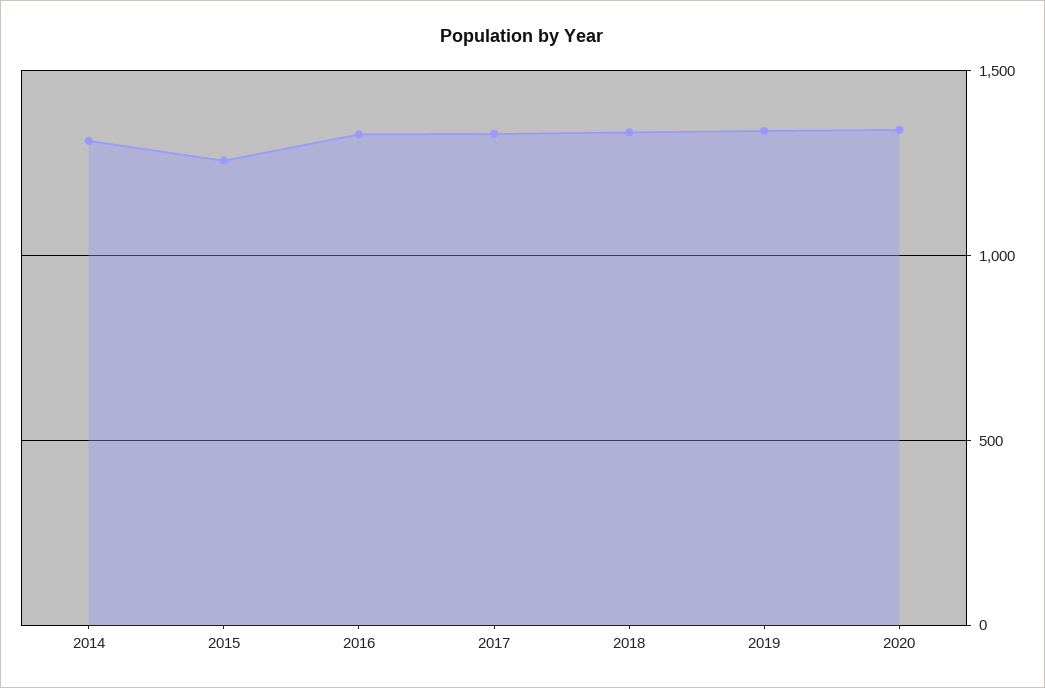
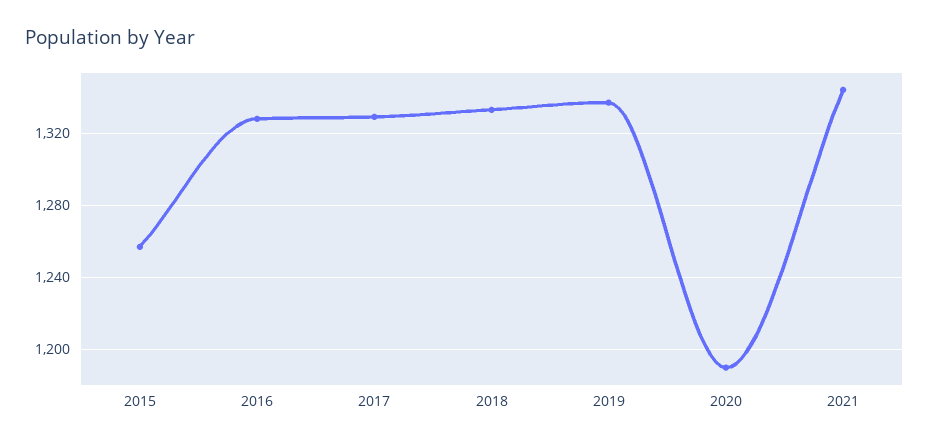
2014: 1300 -> none
2020: 1350 -> 1190
2021: none -> 1345

